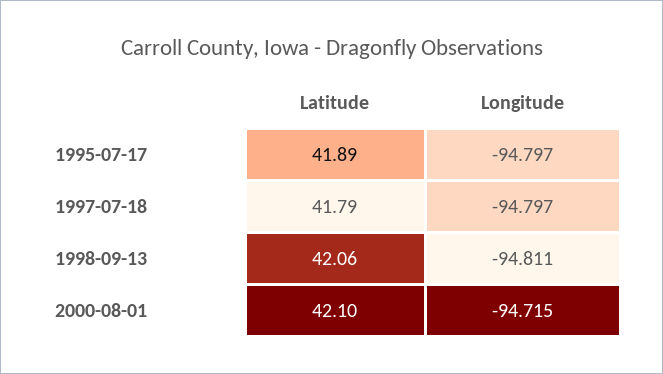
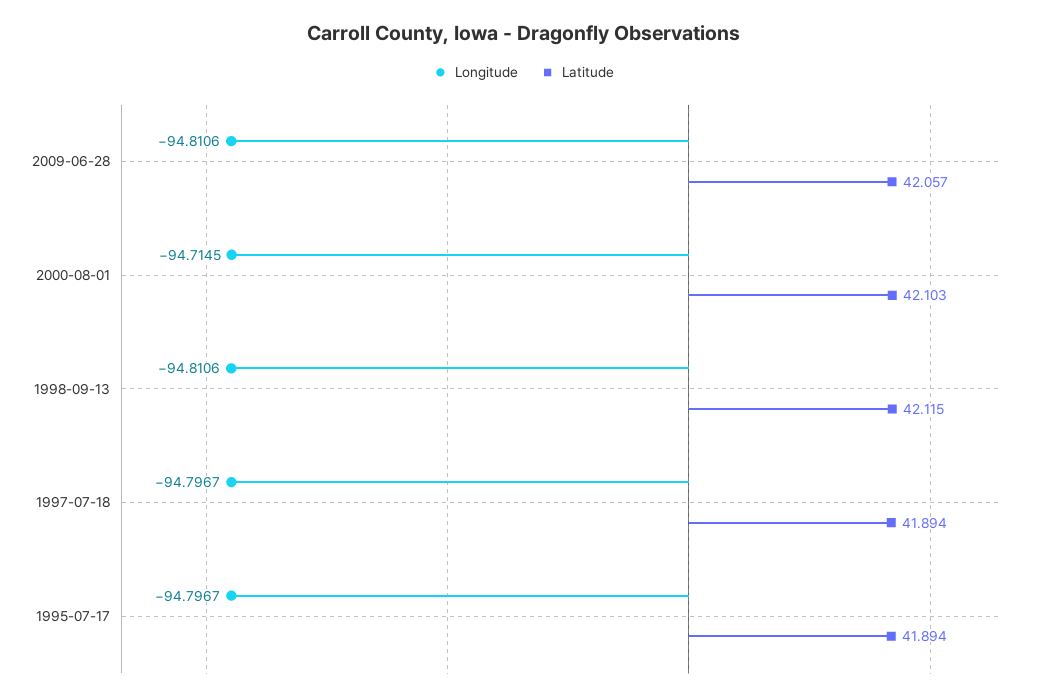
Latitude, 1997-07-18: 41.79 -> 41.894
Latitude, 1998-09-13: 42.06 -> 42.115
Longitude, 2009-06-28: none -> -94.8106
Latitude, 2009-06-28: none -> 42.057

